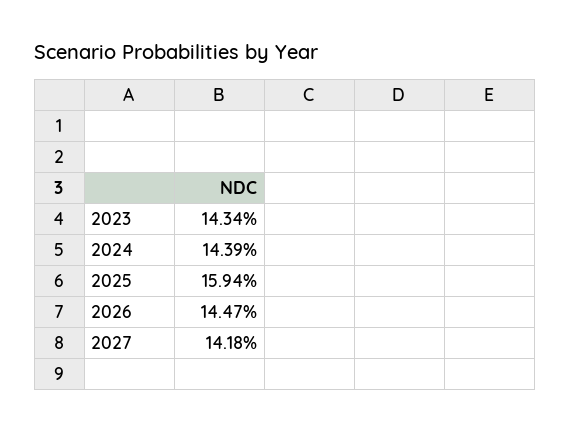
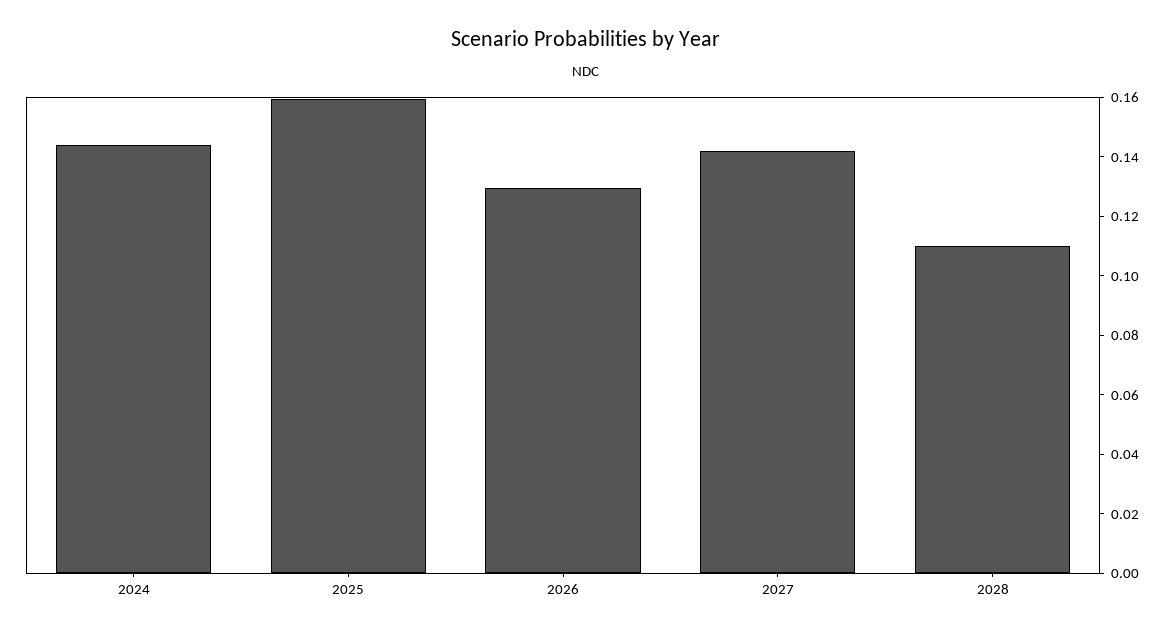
2023: 0.1434 -> none
2026: 0.1447 -> 0.13
2028: none -> 0.11

